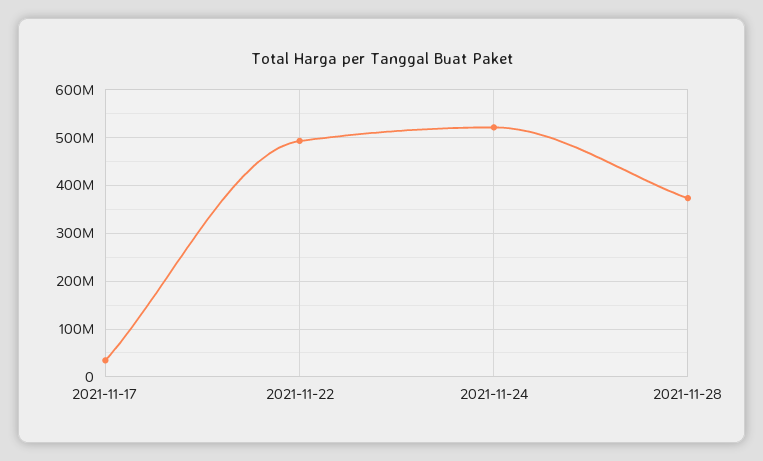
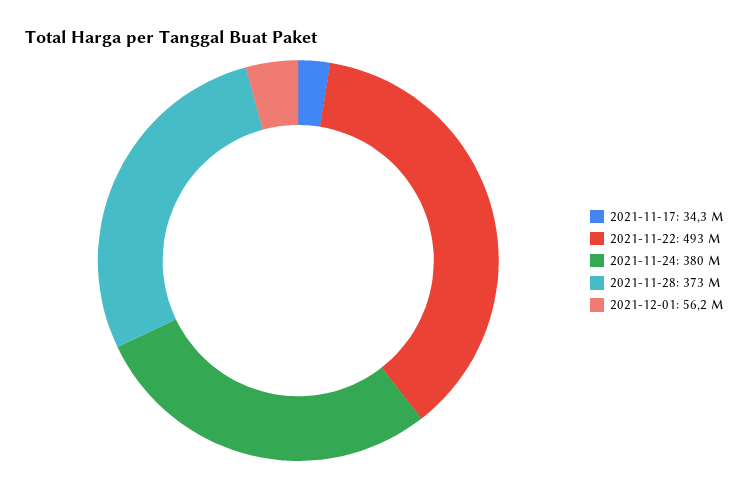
2021-11-24: 520000000 -> 380000000
2021-12-01: none -> 56200000

